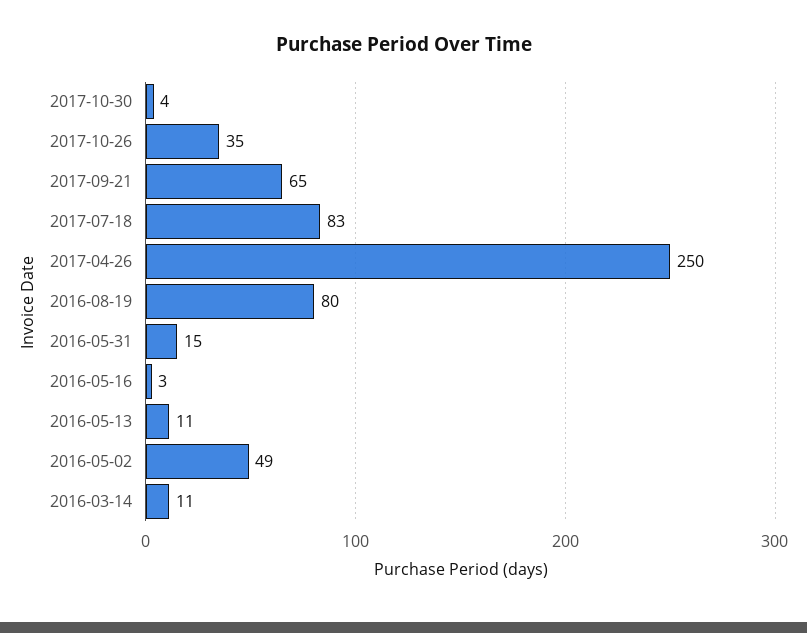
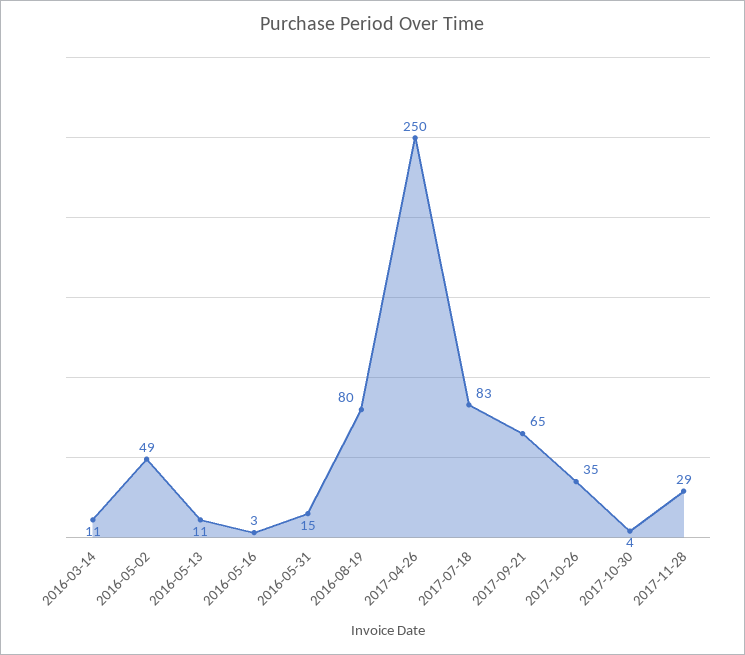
2017-11-28: none -> 29

